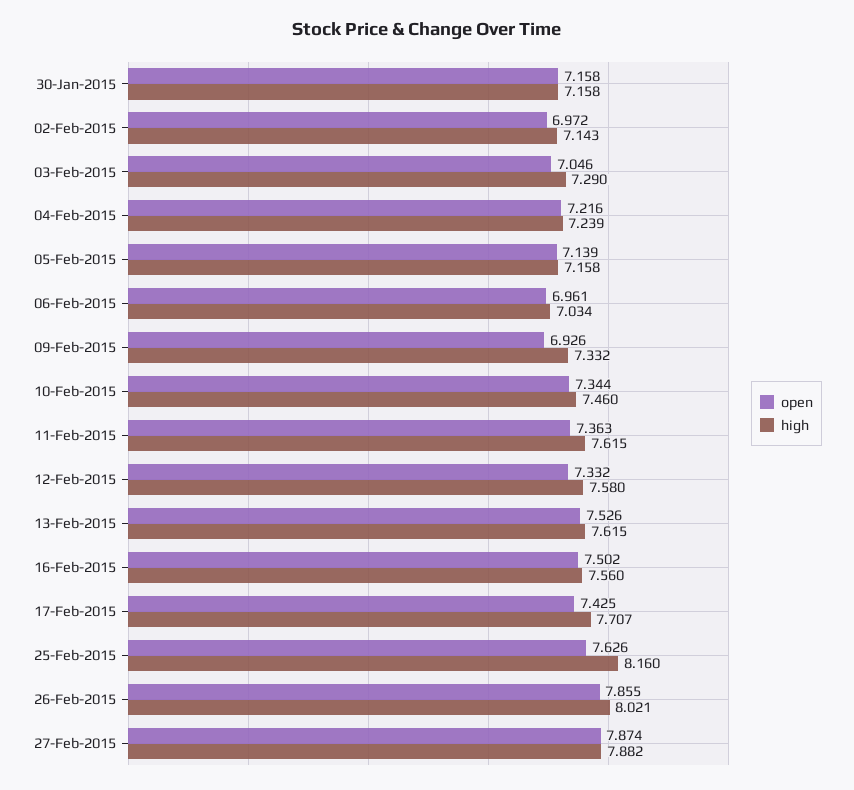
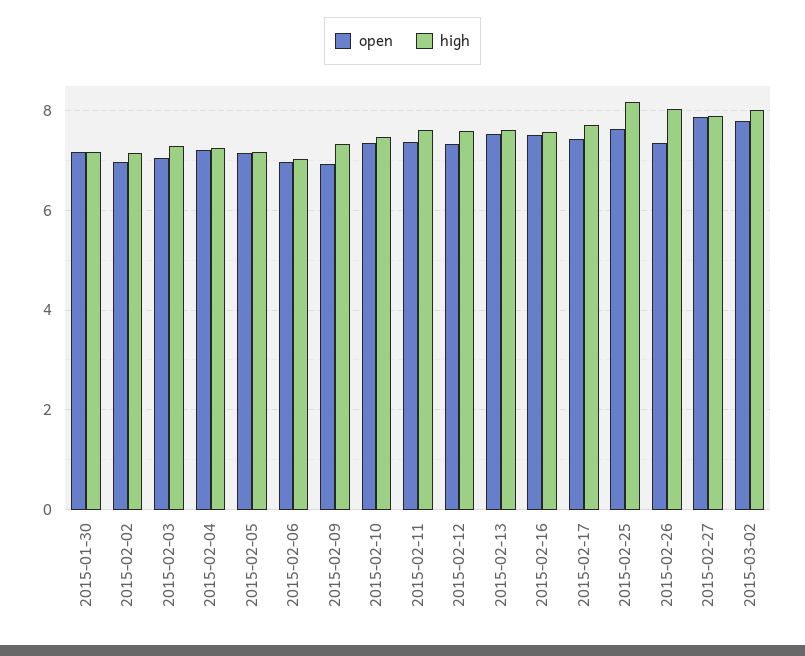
open, 26-Feb-2015: 7.855 -> 7.4
open, 2015-03-02: none -> 7.8
high, 2015-03-02: none -> 8

